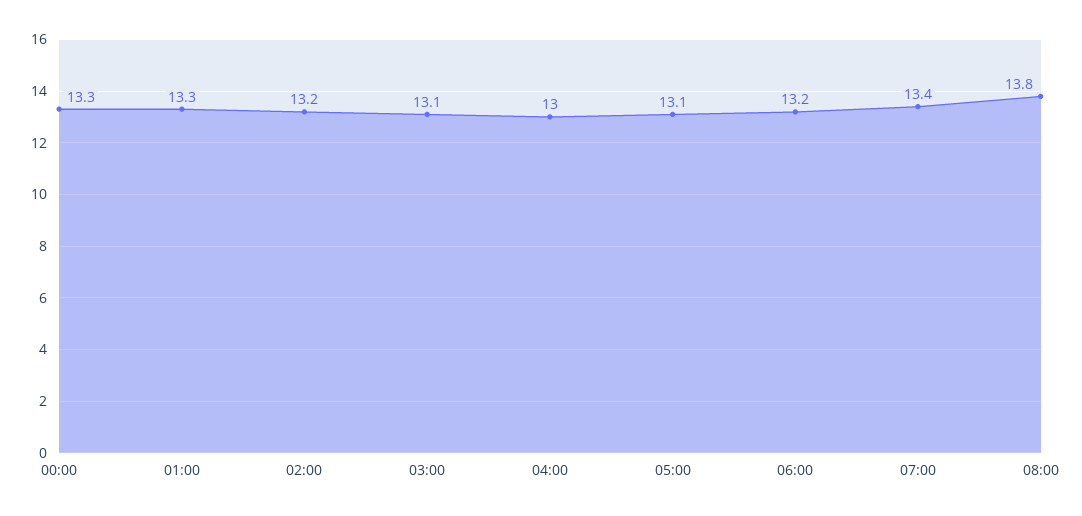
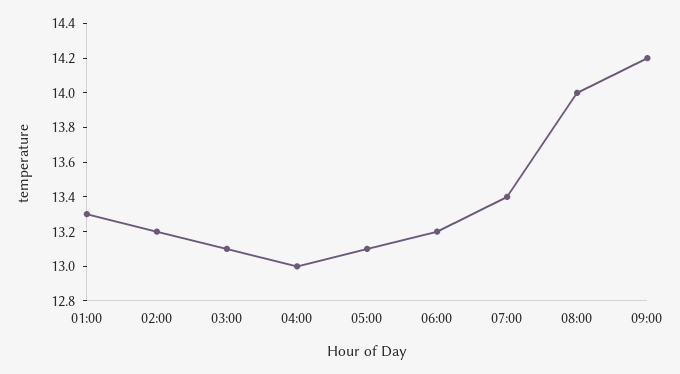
00:00: 13.3 -> none
08:00: 13.8 -> 14
09:00: none -> 14.2

